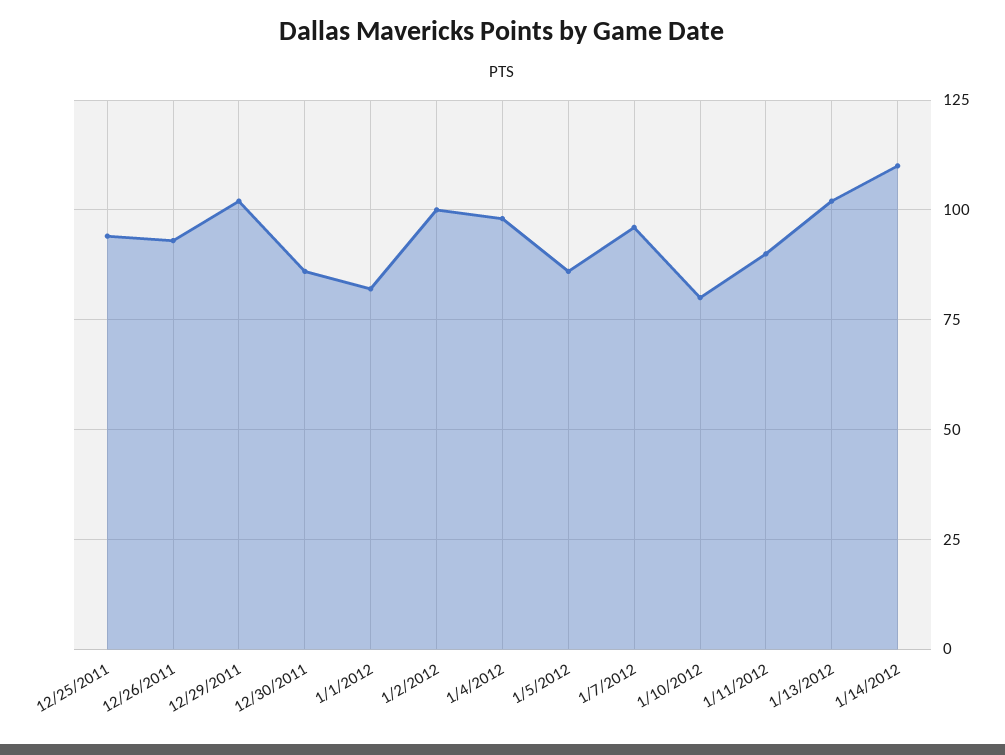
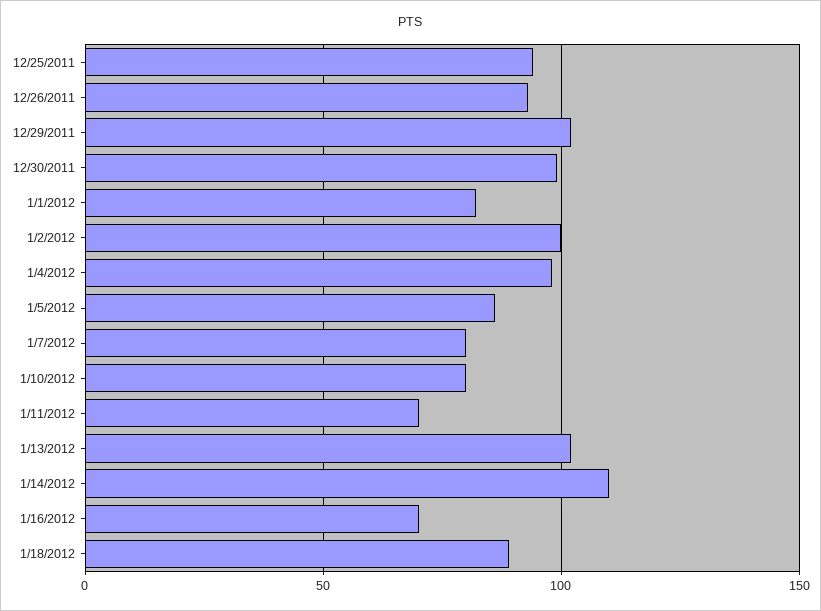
12/30/2011: 85 -> 100
1/7/2012: 95 -> 80
1/11/2012: 90 -> 70
1/16/2012: none -> 70
1/18/2012: none -> 90

